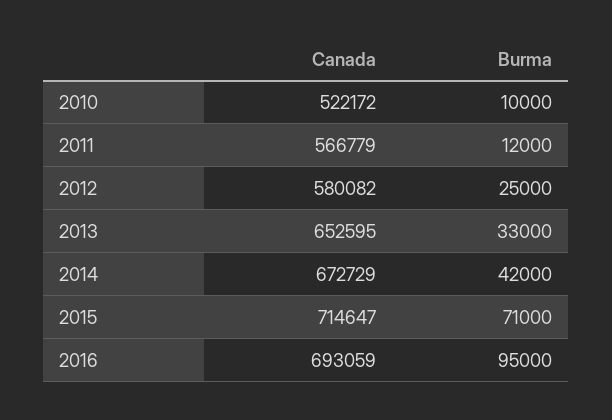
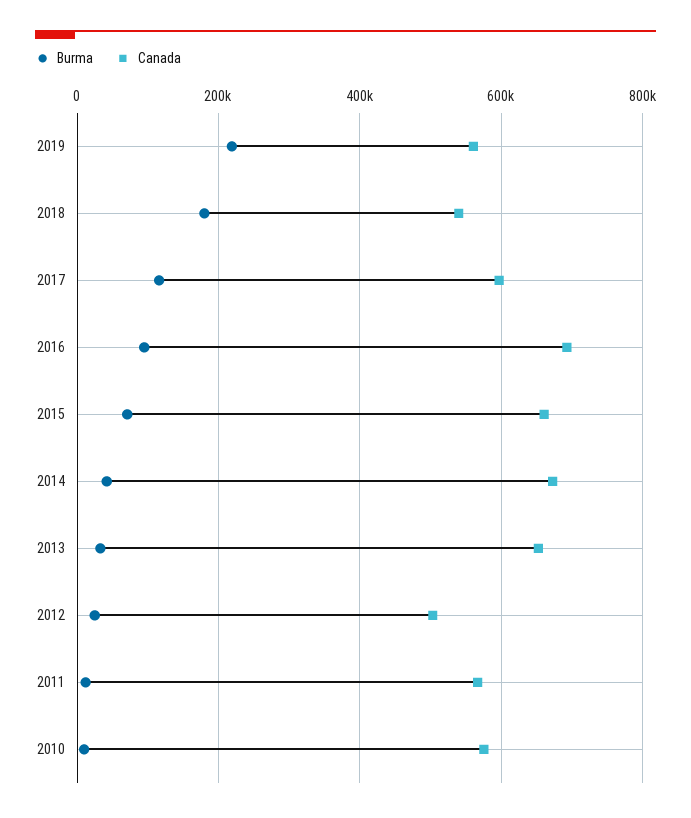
Canada, 2010: 522172 -> 580000
Canada, 2012: 580082 -> 500000
Canada, 2015: 714647 -> 660000
Burma, 2019: none -> 220000
Canada, 2019: none -> 560000
Burma, 2018: none -> 180000
Canada, 2018: none -> 540000
Burma, 2017: none -> 120000
Canada, 2017: none -> 600000

